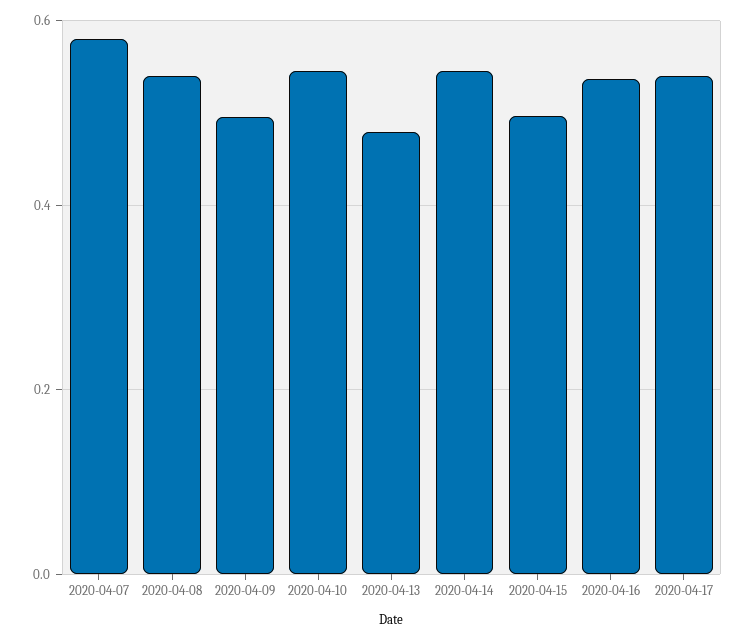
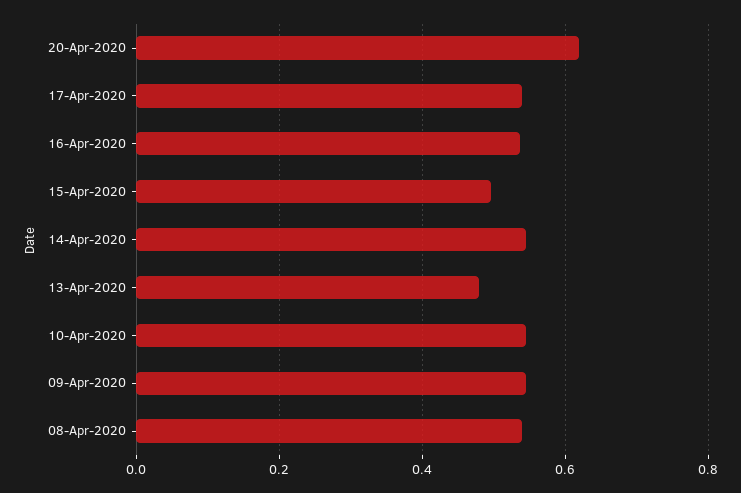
2020-04-07: 0.58 -> none
2020-04-09: 0.5 -> 0.54
20-Apr-2020: none -> 0.62

